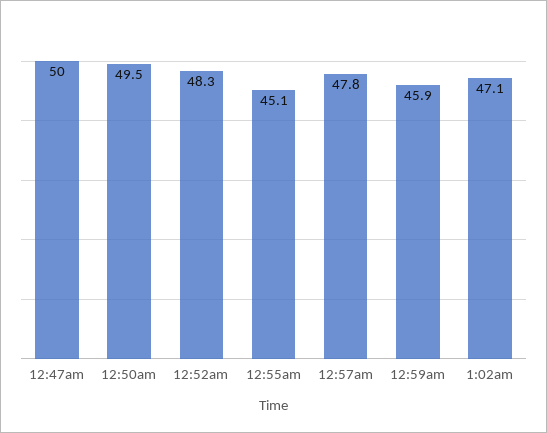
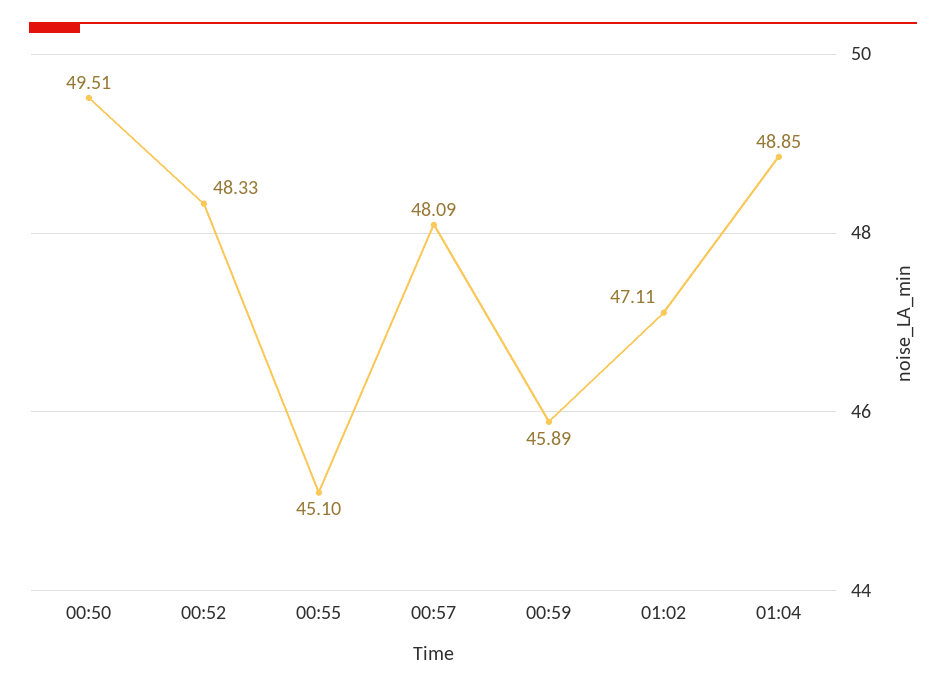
12:47am: 50 -> none
12:57am: 47.8 -> 48.09
01:04: none -> 48.85

